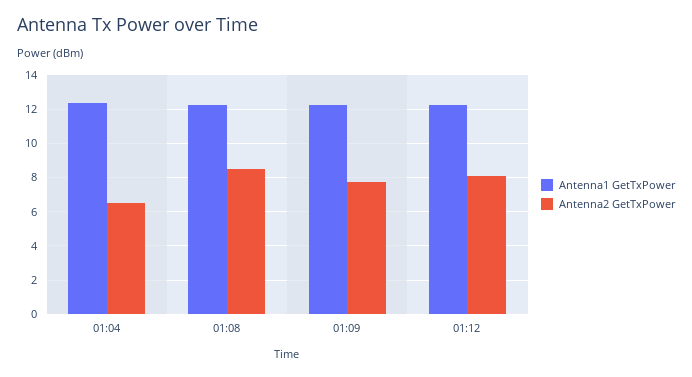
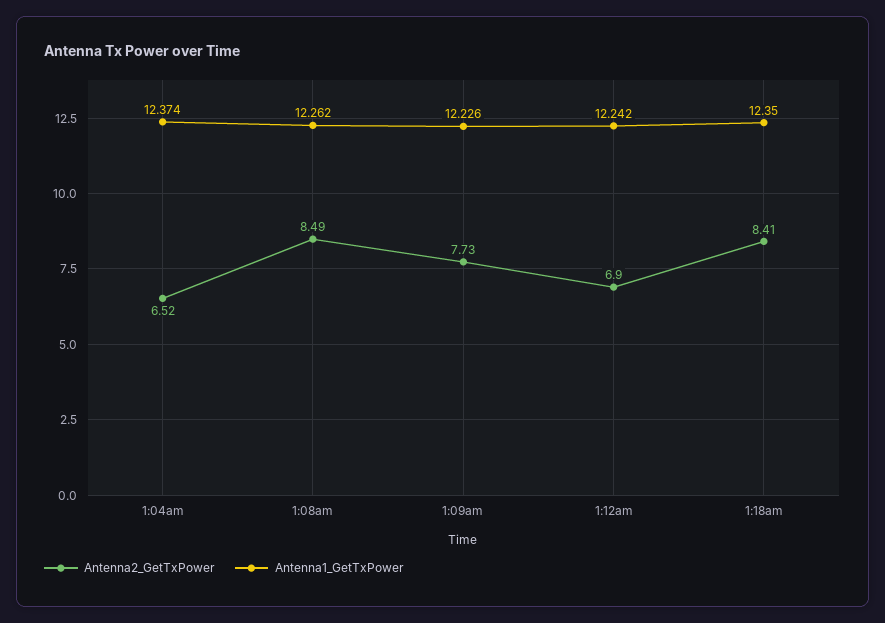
Antenna2 GetTxPower, 01:12: 8 -> 6.9
Antenna2 GetTxPower, 1:18am: none -> 8.41
Antenna1 GetTxPower, 1:18am: none -> 12.35

